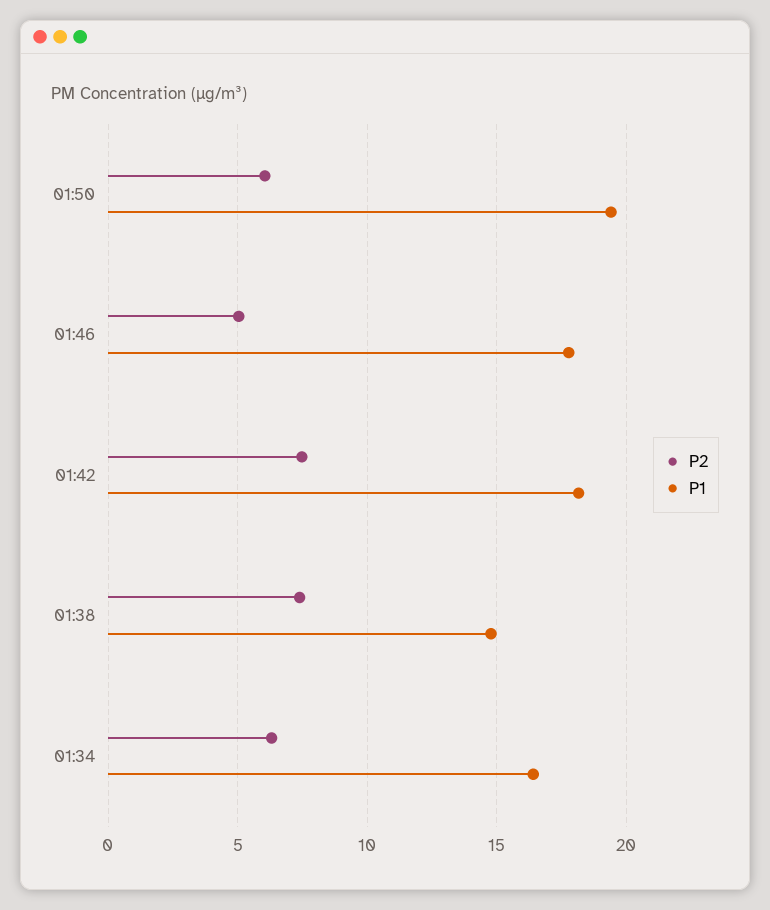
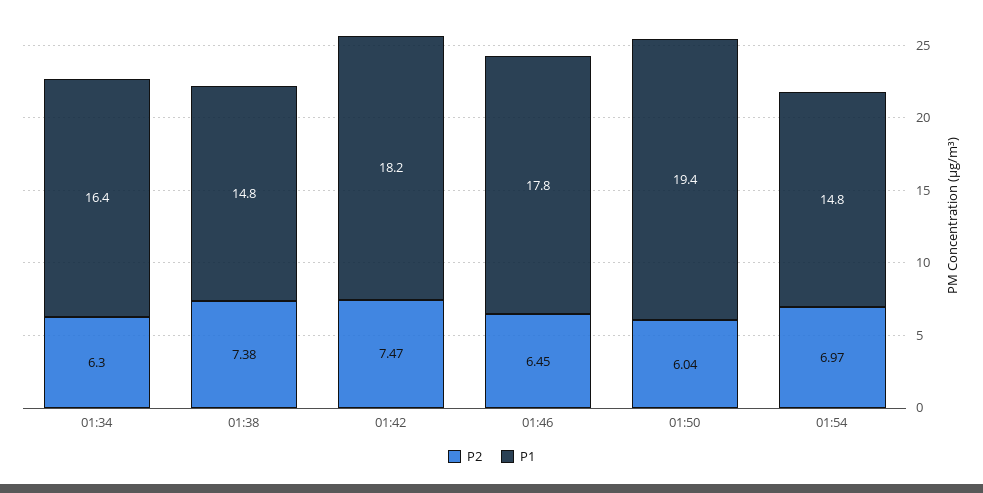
P2, 01:46: 5 -> 6.45
P2, 01:54: none -> 6.97
P1, 01:54: none -> 14.8

